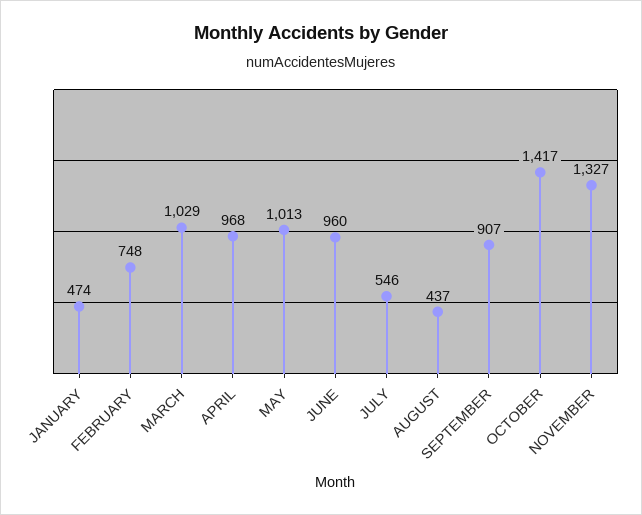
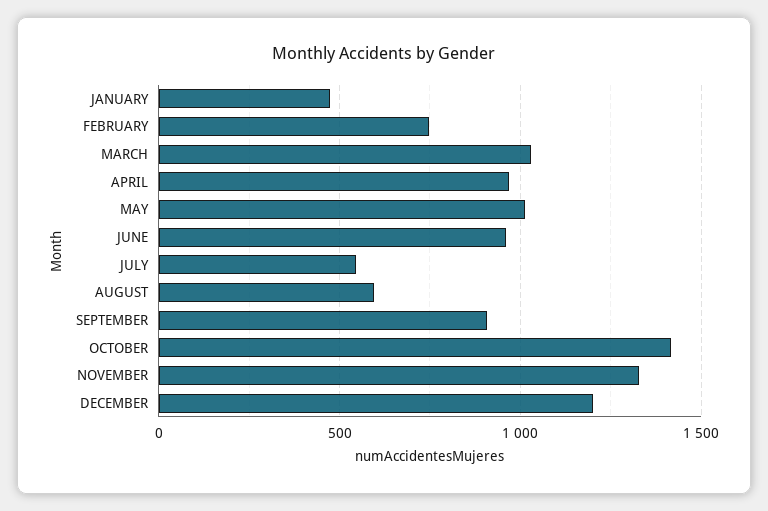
AUGUST: 437 -> 600
DECEMBER: none -> 1200

